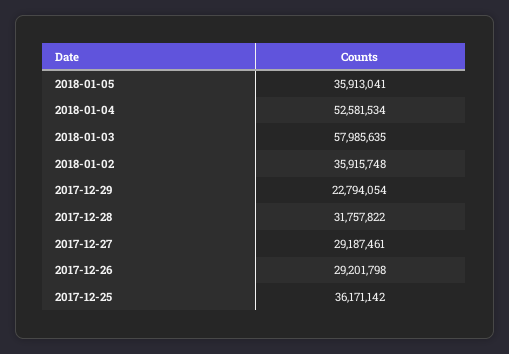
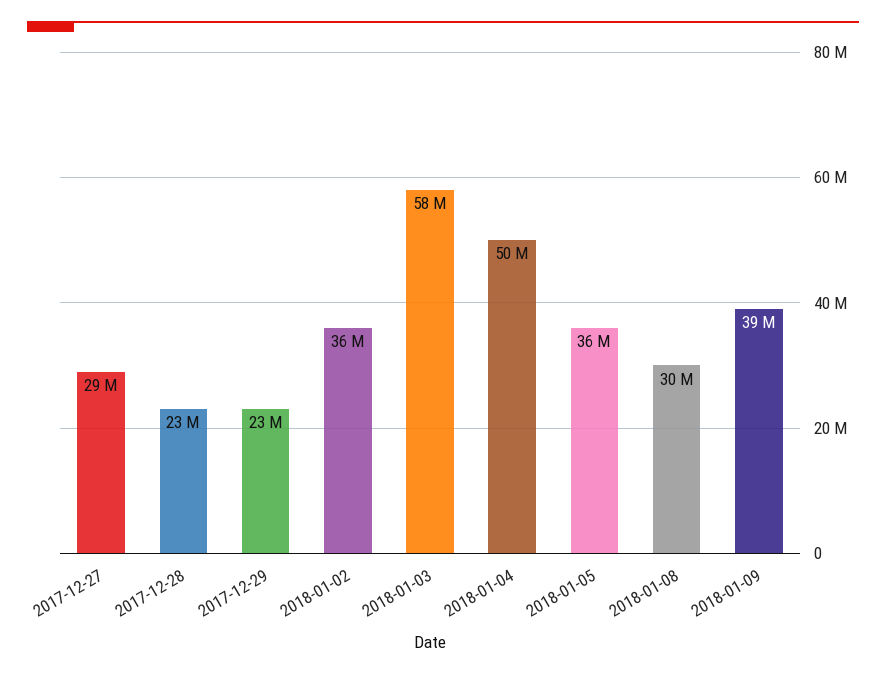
2018-01-04: 52581534 -> 50000000
2017-12-28: 31757822 -> 23000000
2017-12-26: 29201798 -> none
2017-12-25: 36171142 -> none
2018-01-08: none -> 30000000
2018-01-09: none -> 39000000

